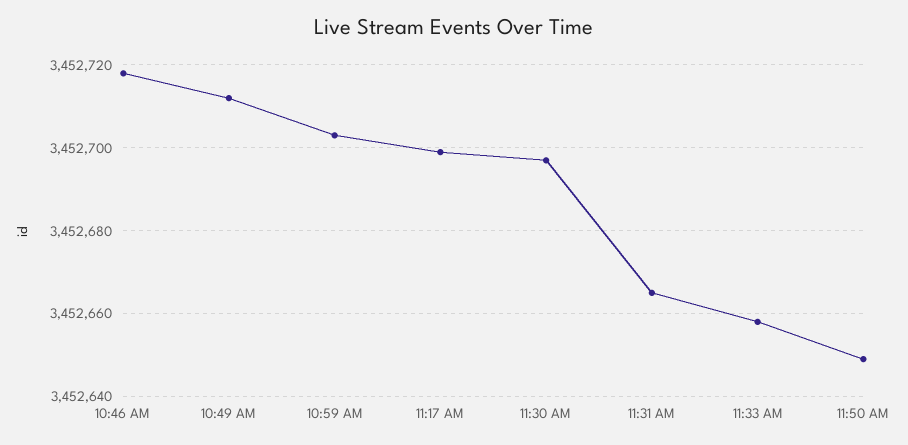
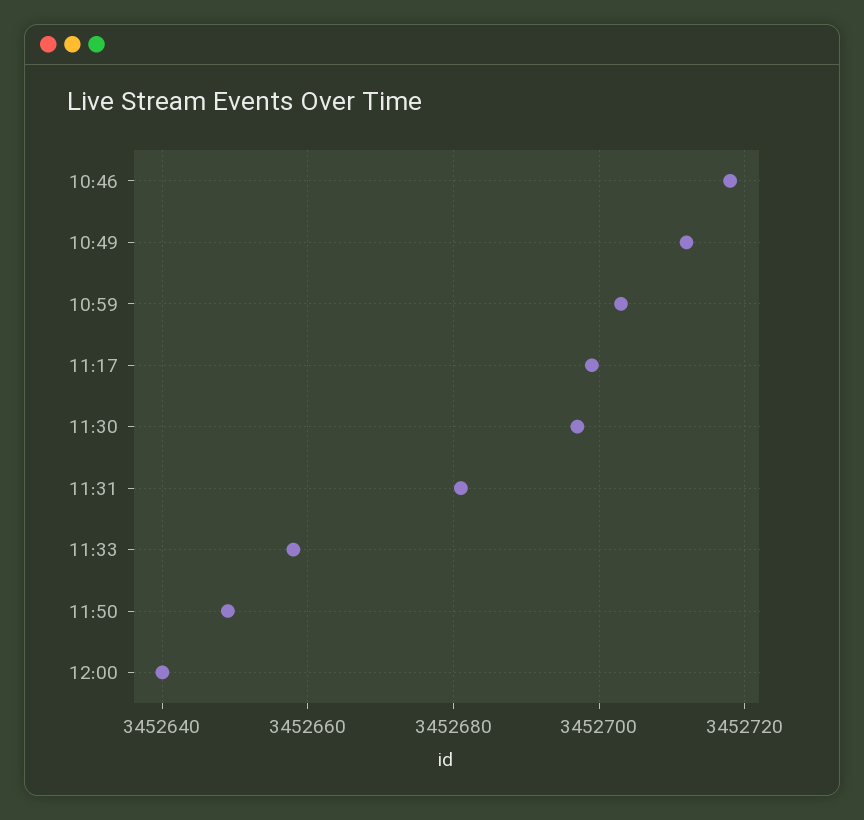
11:31 AM: 3452665 -> 3452680
12:00: none -> 3452640

